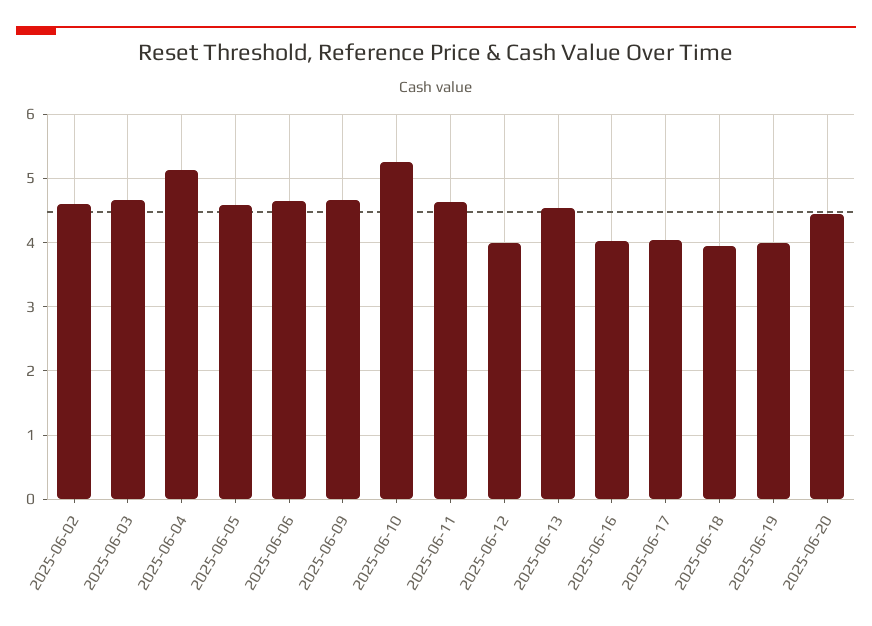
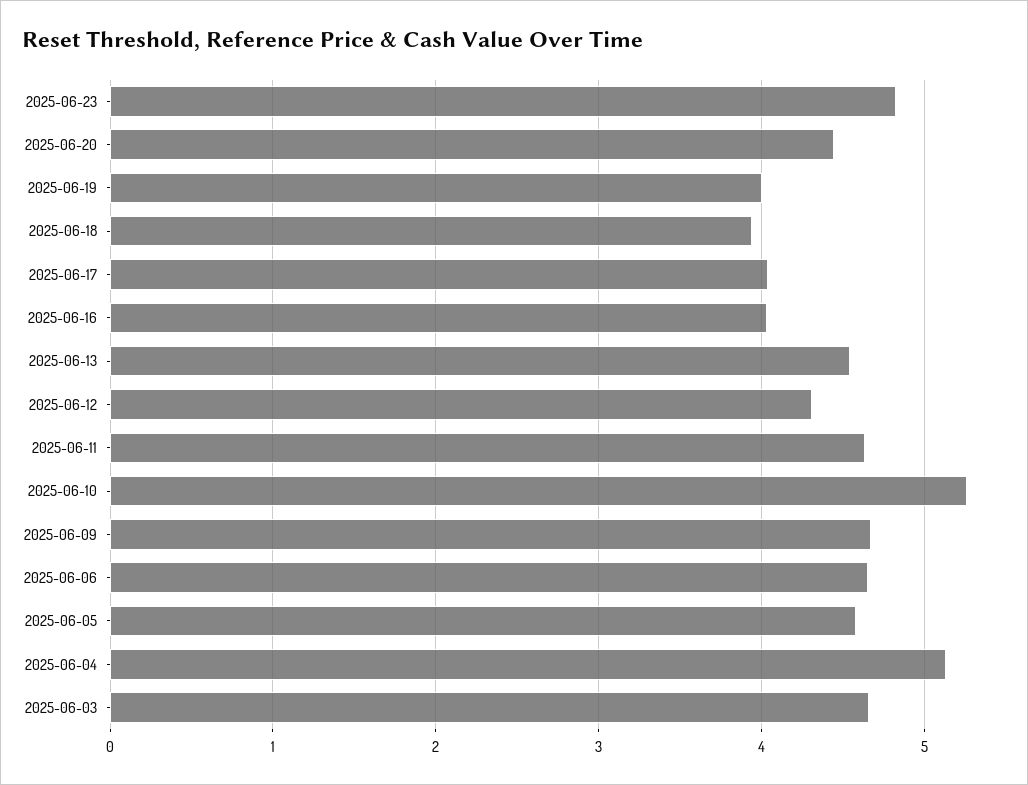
2025-06-02: 4.6 -> none
2025-06-12: 4 -> 4.3
2025-06-23: none -> 4.8

